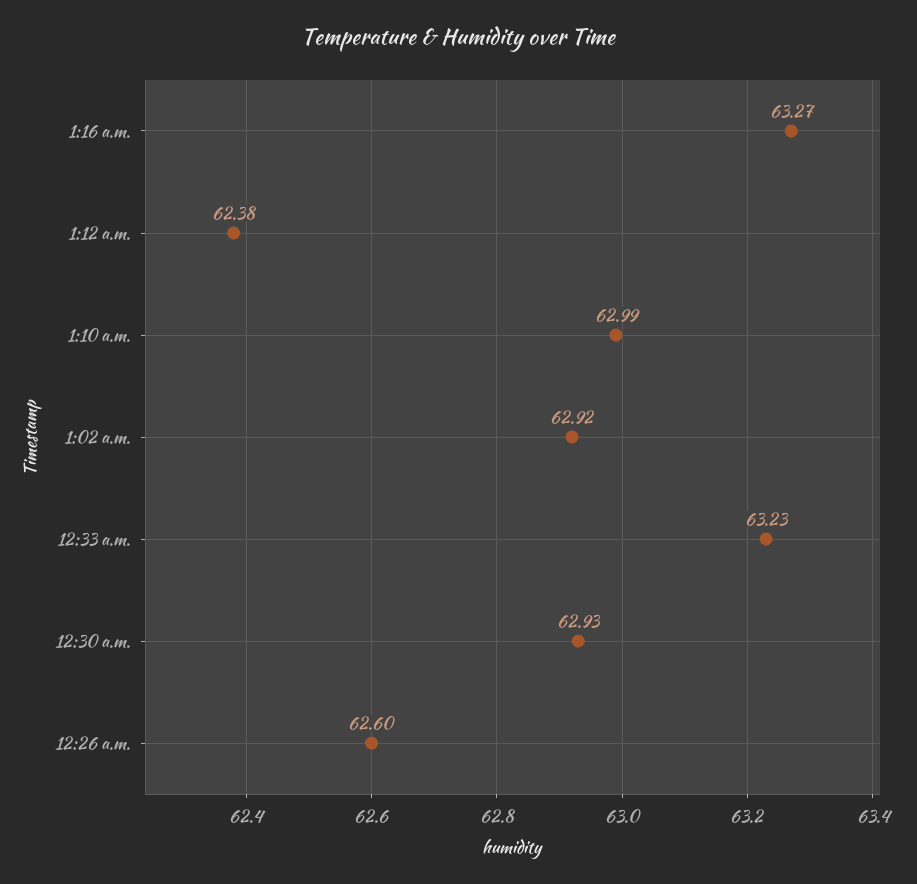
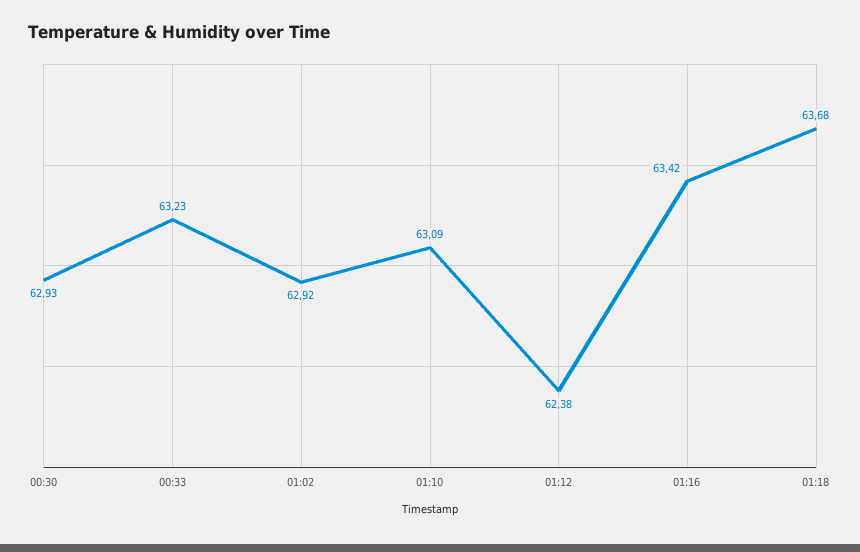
1:16 a.m.: 63.27 -> 63.42
1:10 a.m.: 62.99 -> 63.09
12:26 a.m.: 62.6 -> none
01:18: none -> 63.68

